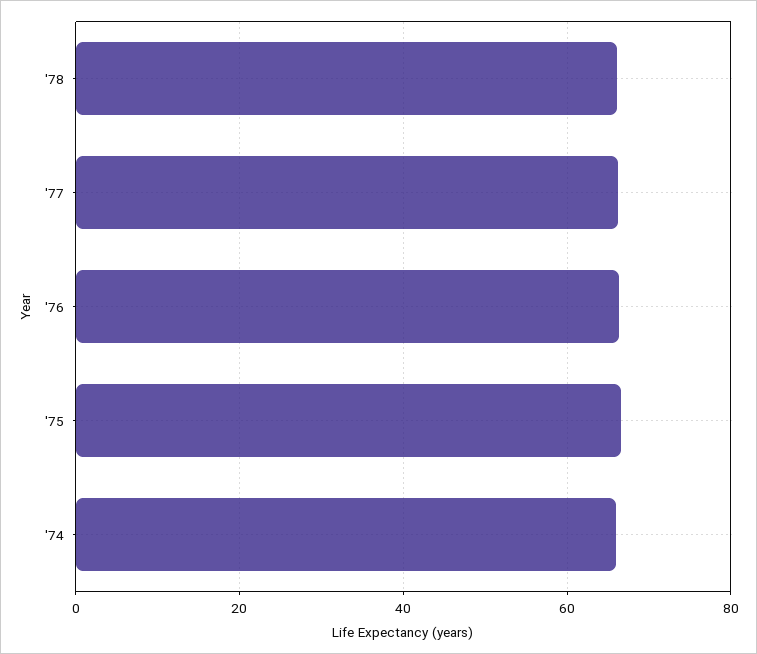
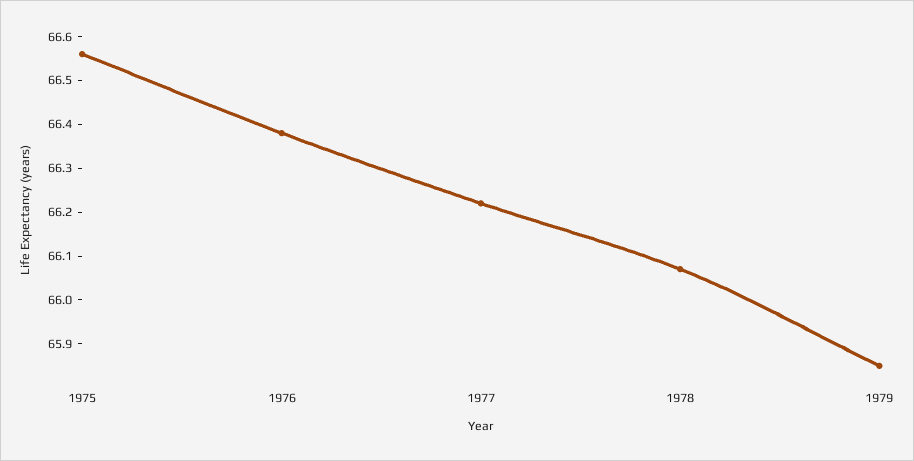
'74: 66 -> none
1979: none -> 65.85

